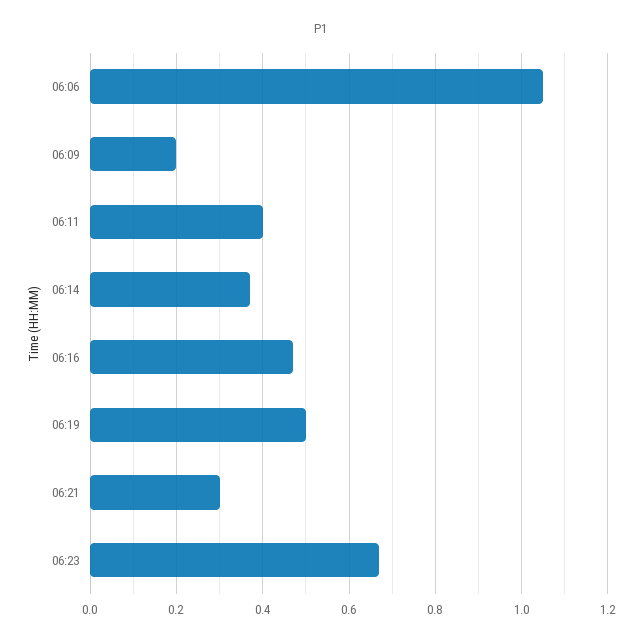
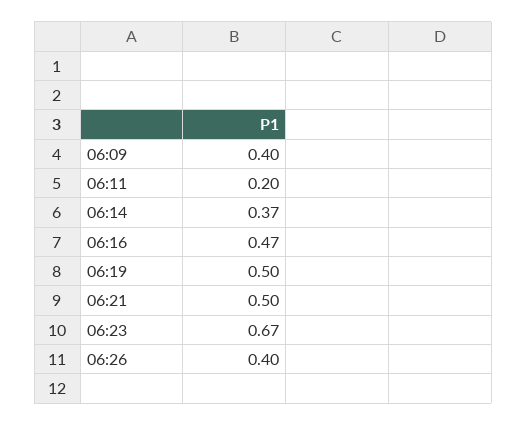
06:06: 1.05 -> none
06:09: 0.2 -> 0.4
06:11: 0.4 -> 0.2
06:21: 0.3 -> 0.5
06:26: none -> 0.4

